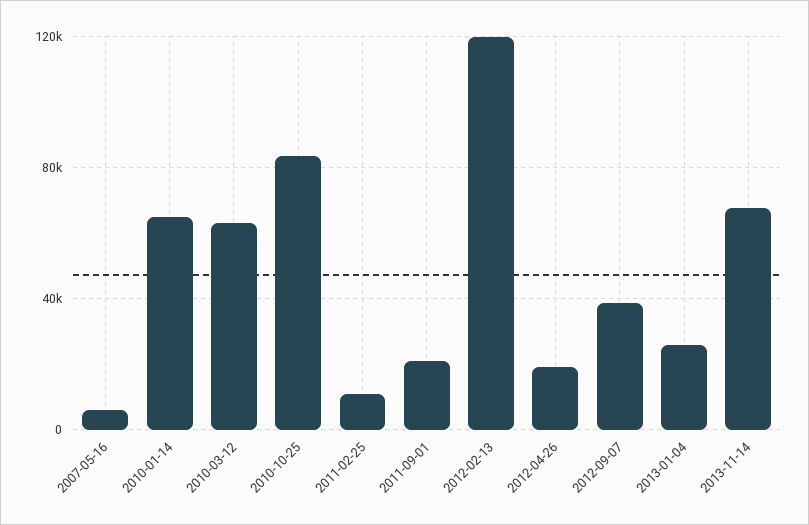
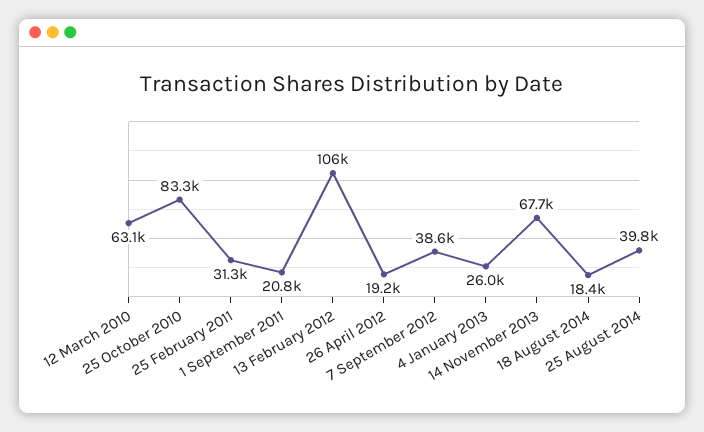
2007-05-16: 5000 -> none
2010-01-14: 65000 -> none
2011-02-25: 10000 -> 31300
2012-02-13: 120000 -> 106000
18 August 2014: none -> 18400
25 August 2014: none -> 39800

